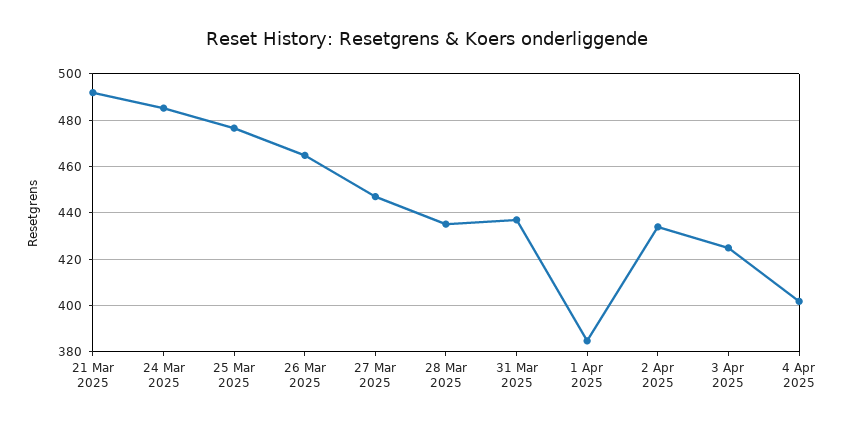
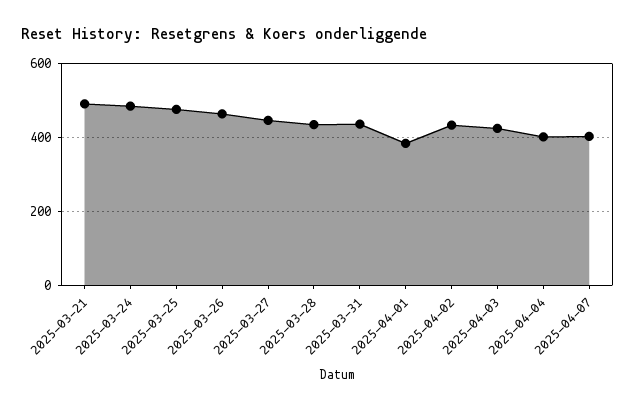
2025-04-07: none -> 400

